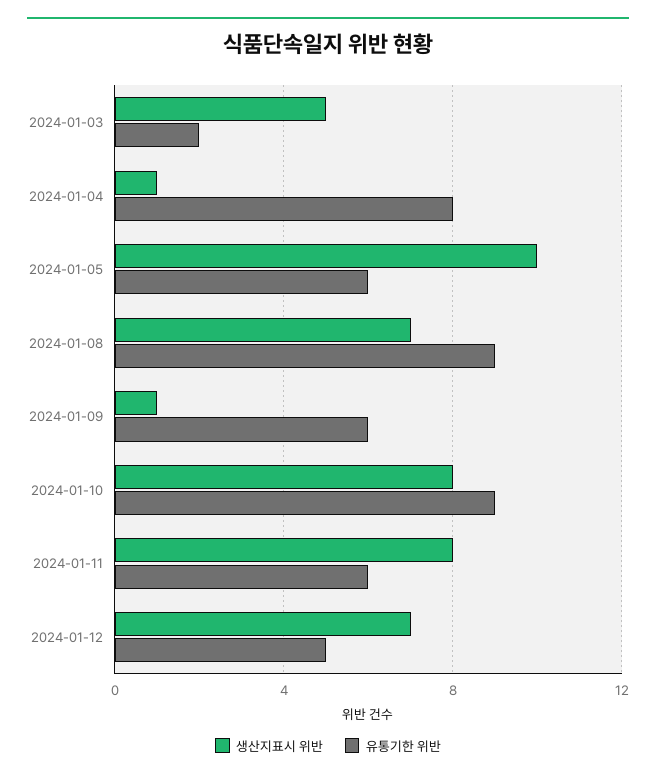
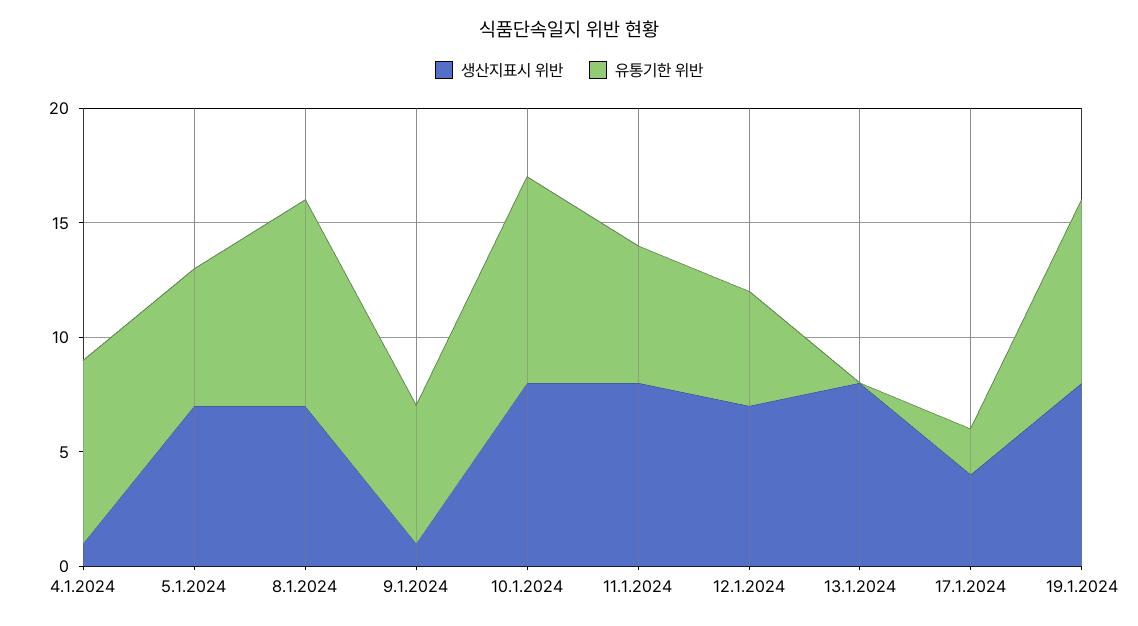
생산지표시 위반, 2024-01-03: 5 -> none
유통기한 위반, 2024-01-03: 2 -> none
생산지표시 위반, 2024-01-05: 10 -> 7
생산지표시 위반, 13.1.2024: none -> 8
유통기한 위반, 13.1.2024: none -> 0
생산지표시 위반, 17.1.2024: none -> 4
유통기한 위반, 17.1.2024: none -> 2
생산지표시 위반, 19.1.2024: none -> 8
유통기한 위반, 19.1.2024: none -> 8

